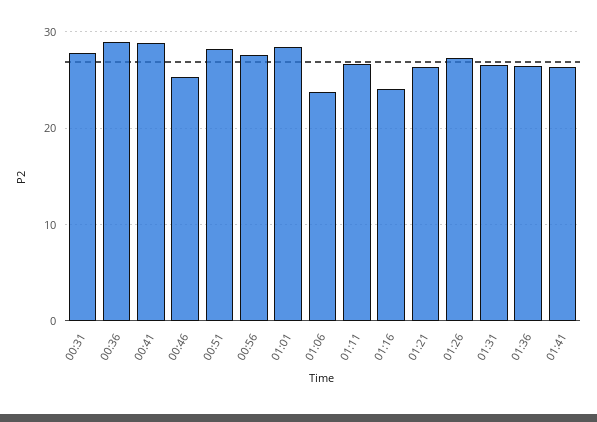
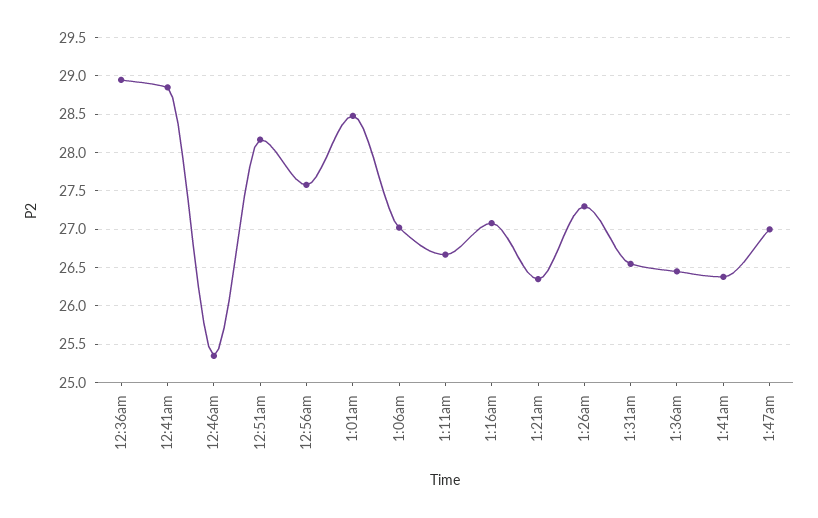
00:31: 28 -> none
01:06: 24 -> 27
01:16: 24 -> 27.1
1:47am: none -> 27

